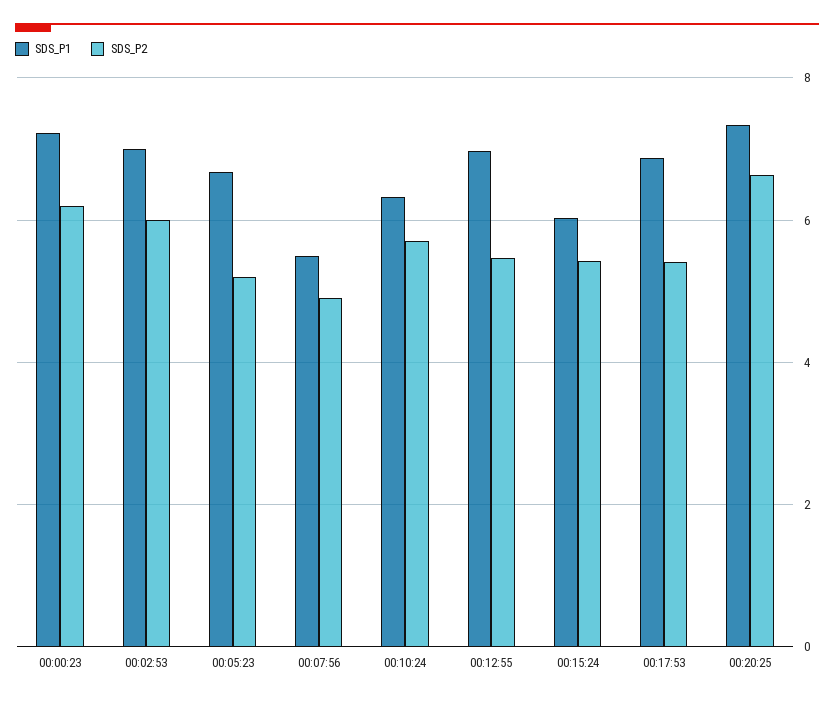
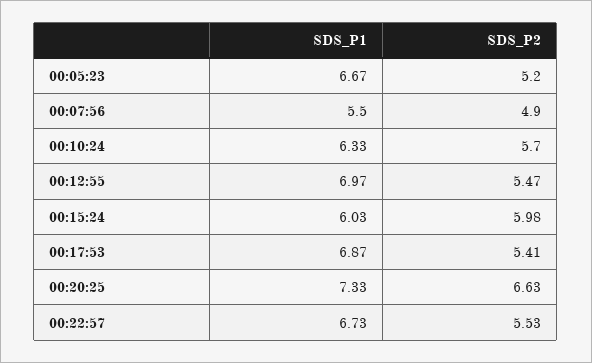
SDS_P1, 00:00:23: 7.2 -> none
SDS_P2, 00:00:23: 6.2 -> none
SDS_P1, 00:02:53: 7 -> none
SDS_P2, 00:02:53: 6 -> none
SDS_P2, 00:15:24: 5.4 -> 5.98
SDS_P1, 00:22:57: none -> 6.73
SDS_P2, 00:22:57: none -> 5.53

